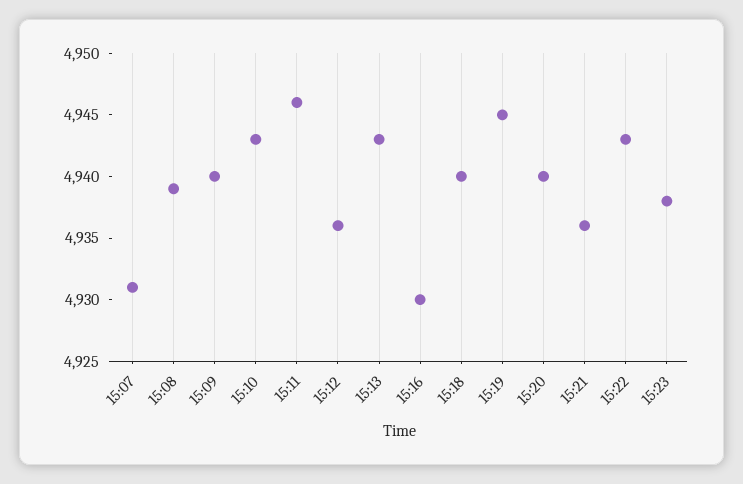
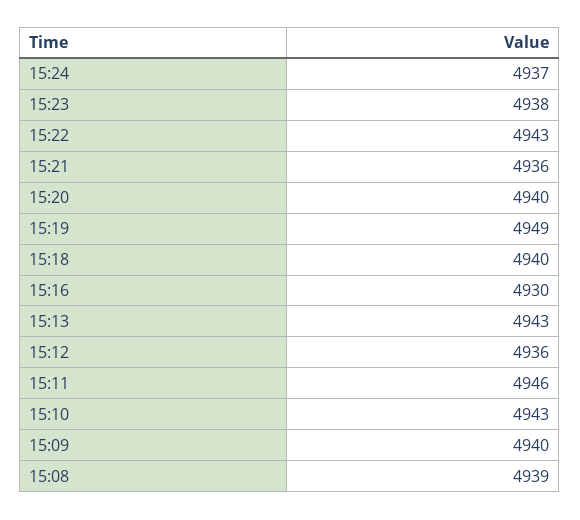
15:07: 4931 -> none
15:19: 4945 -> 4949
15:24: none -> 4937

